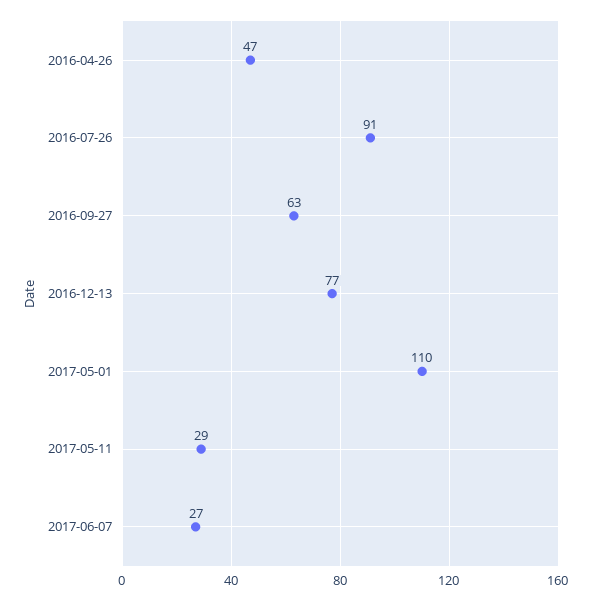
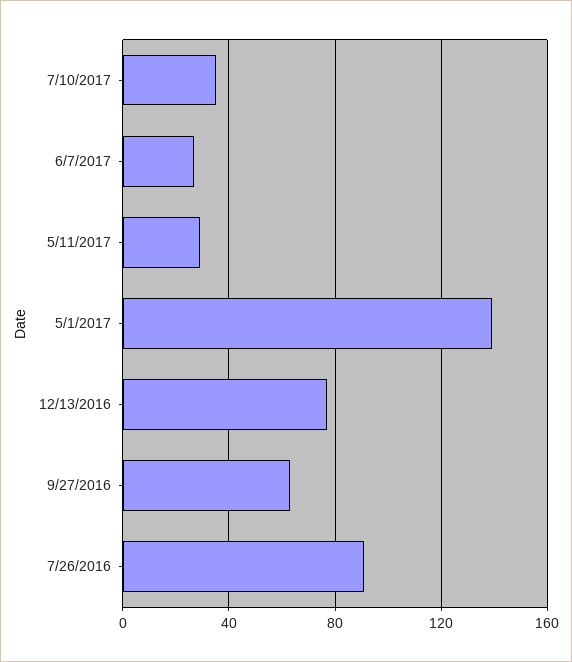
2016-04-26: 47 -> none
2017-05-01: 110 -> 140
7/10/2017: none -> 35

